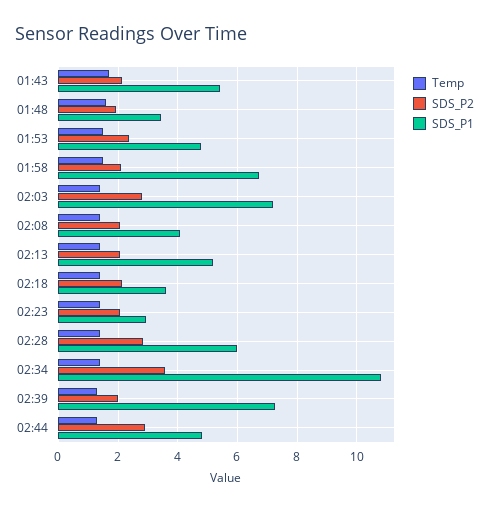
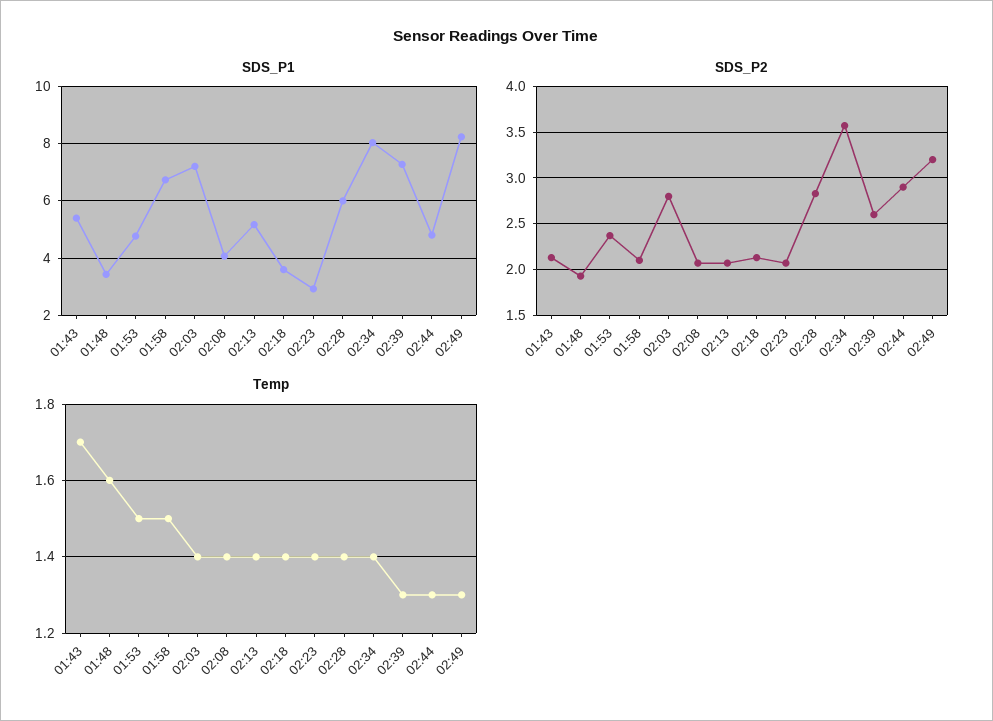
SDS_P1, 02:34: 10.75 -> 8
SDS_P2, 02:39: 2 -> 2.6
SDS_P1, 02:49: none -> 8.25
SDS_P2, 02:49: none -> 3.2
Temp, 02:49: none -> 1.3

